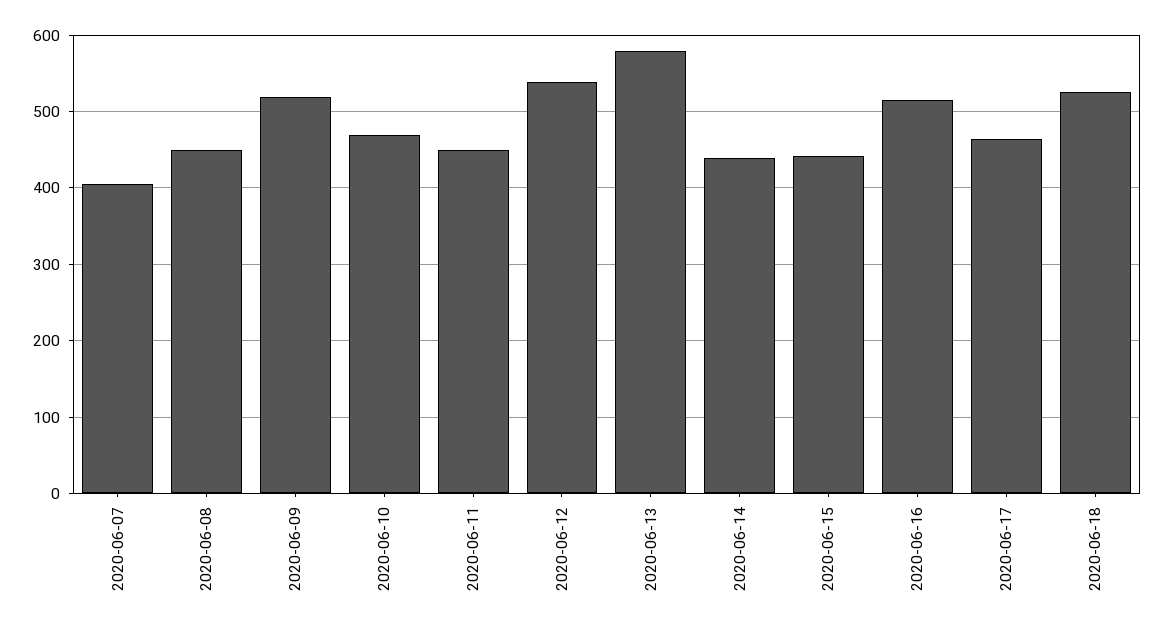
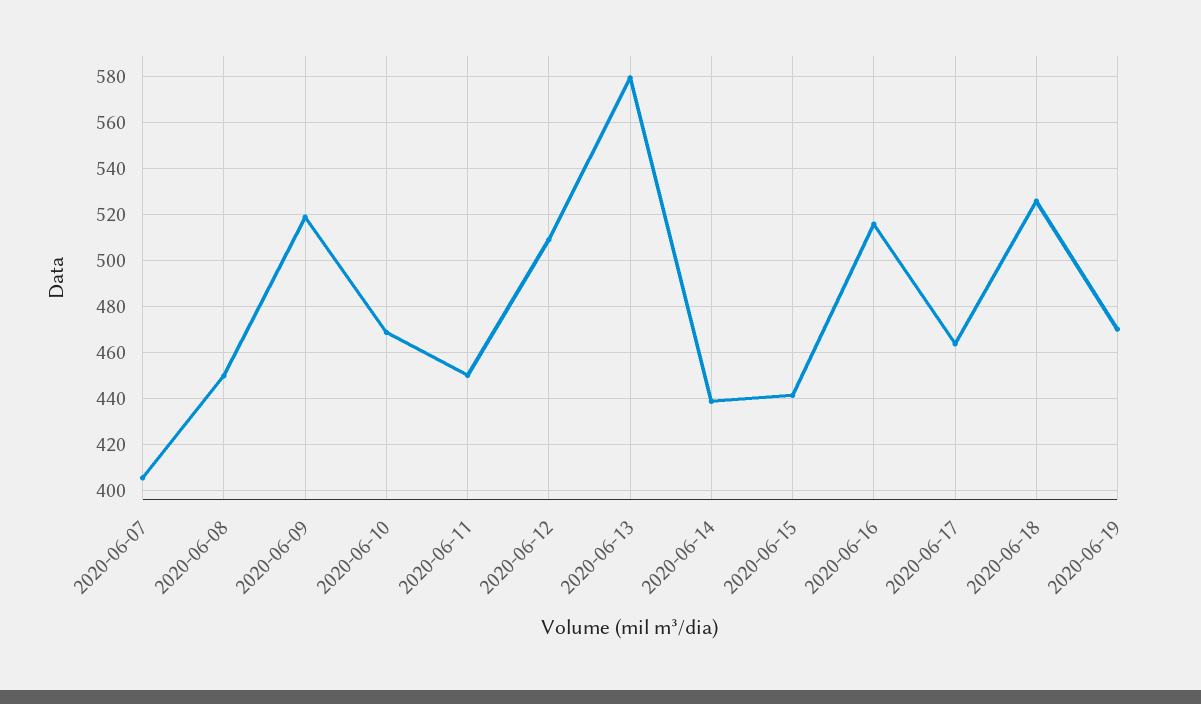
2020-06-12: 540 -> 510
2020-06-19: none -> 470

